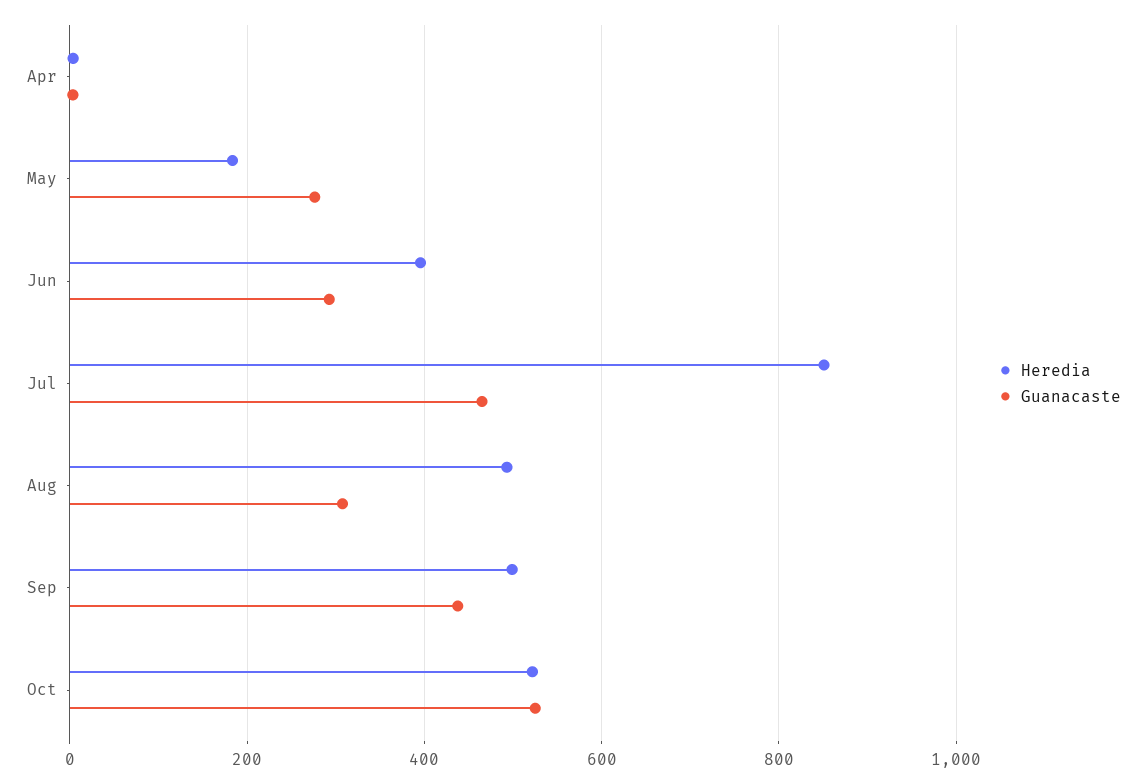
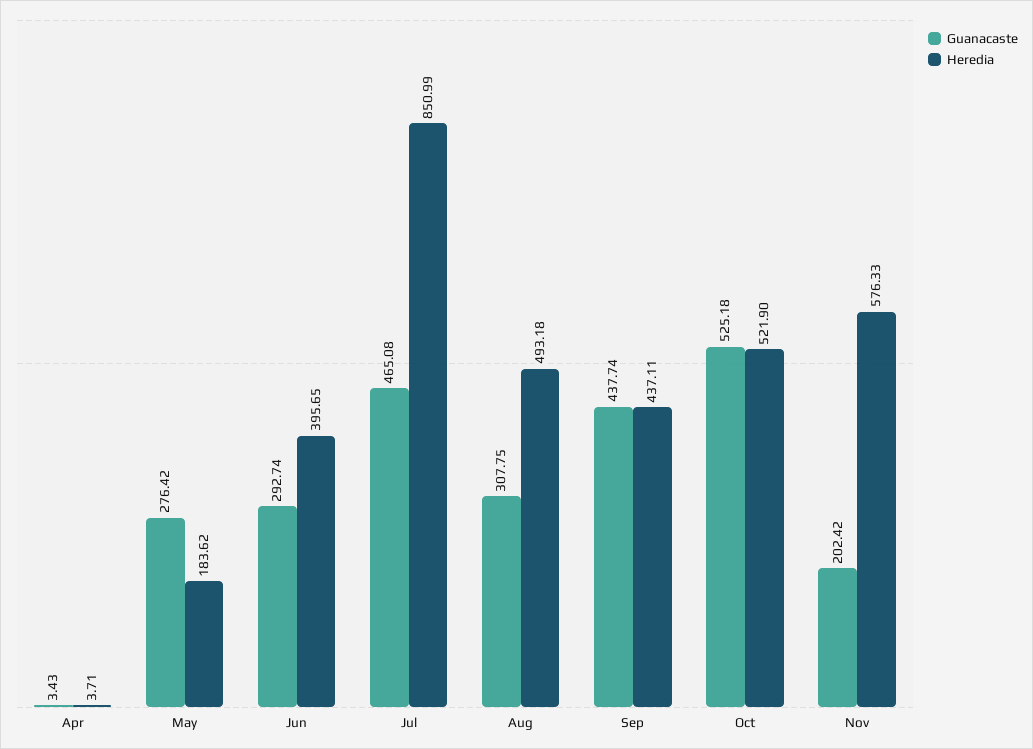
Heredia, Sep: 500 -> 437.11
Guanacaste, Nov: none -> 202.42
Heredia, Nov: none -> 576.33

